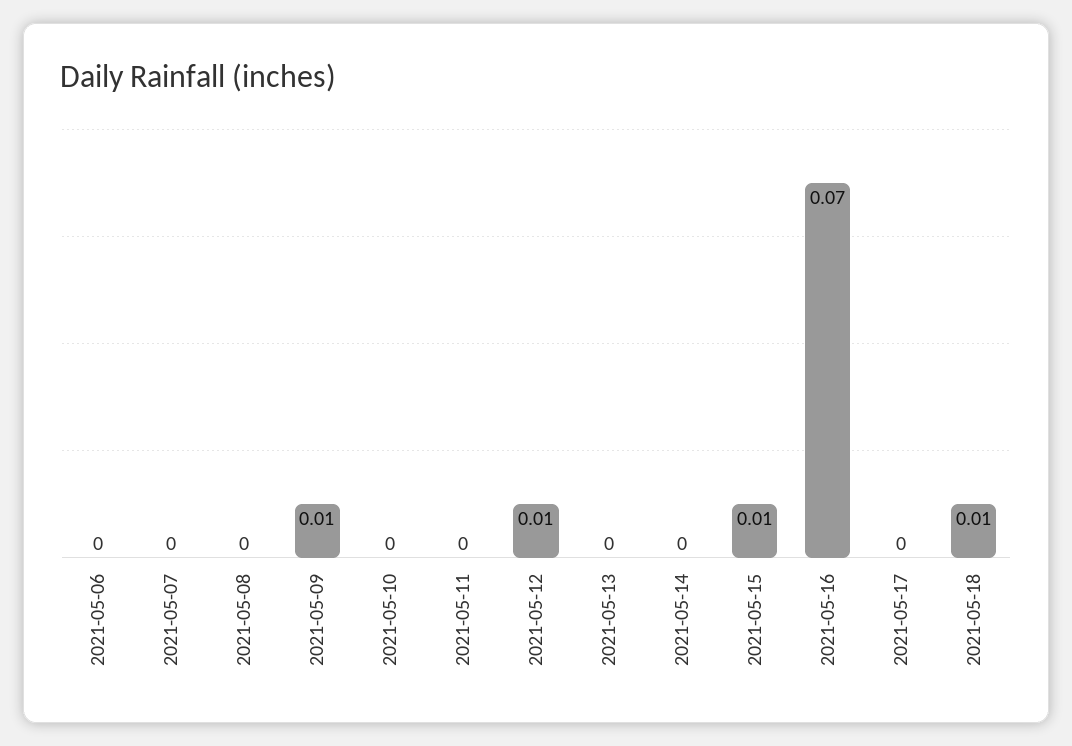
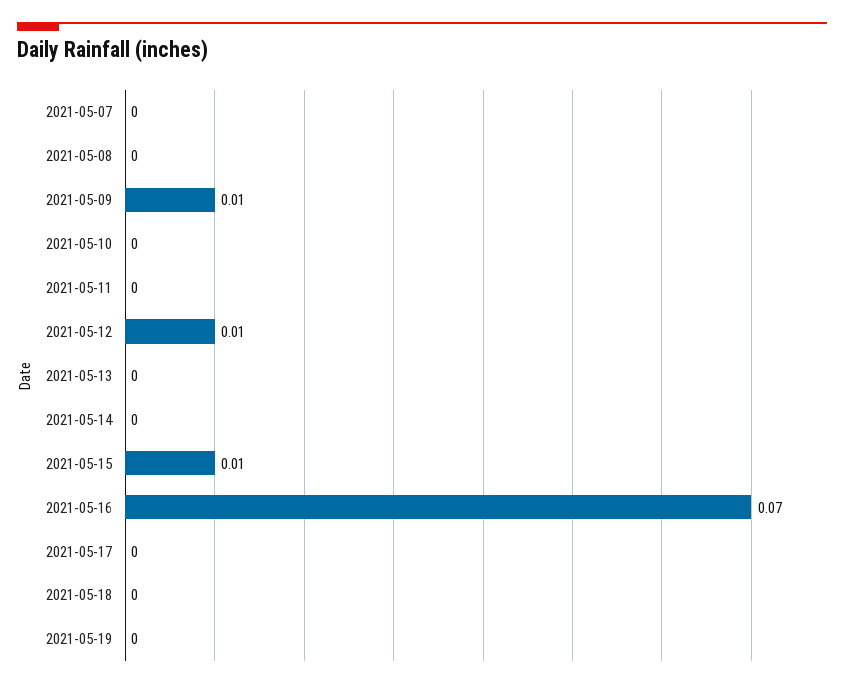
2021-05-06: 0 -> none
2021-05-18: 0.01 -> 0
2021-05-19: none -> 0

